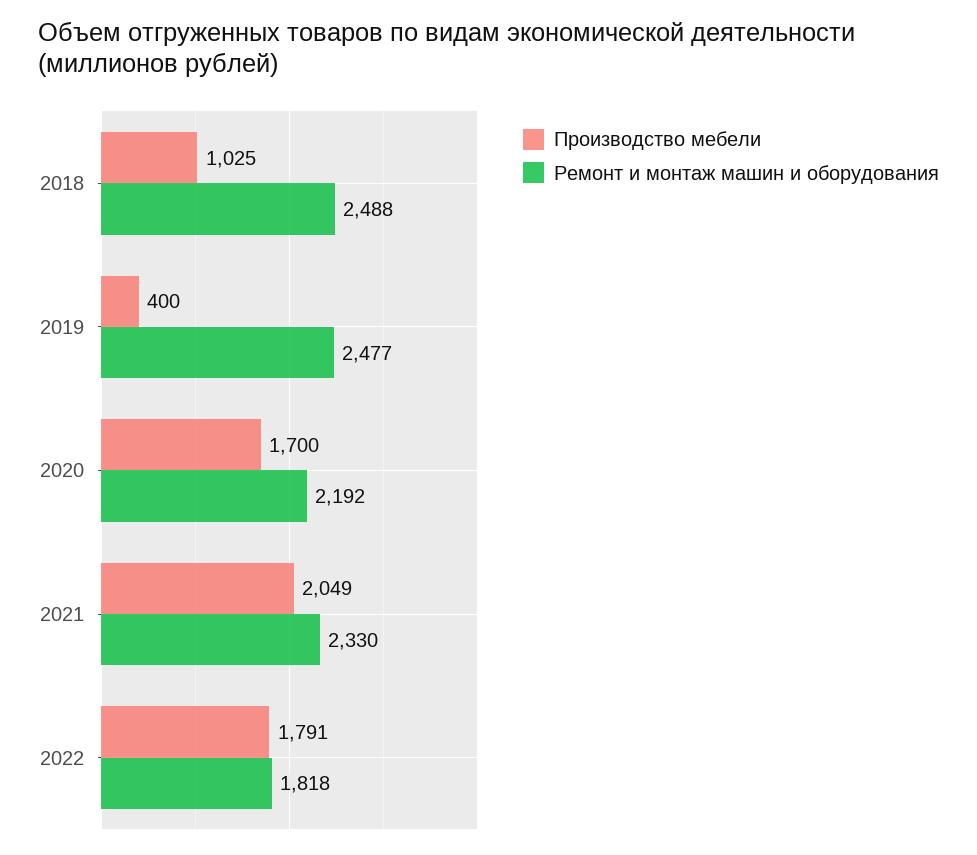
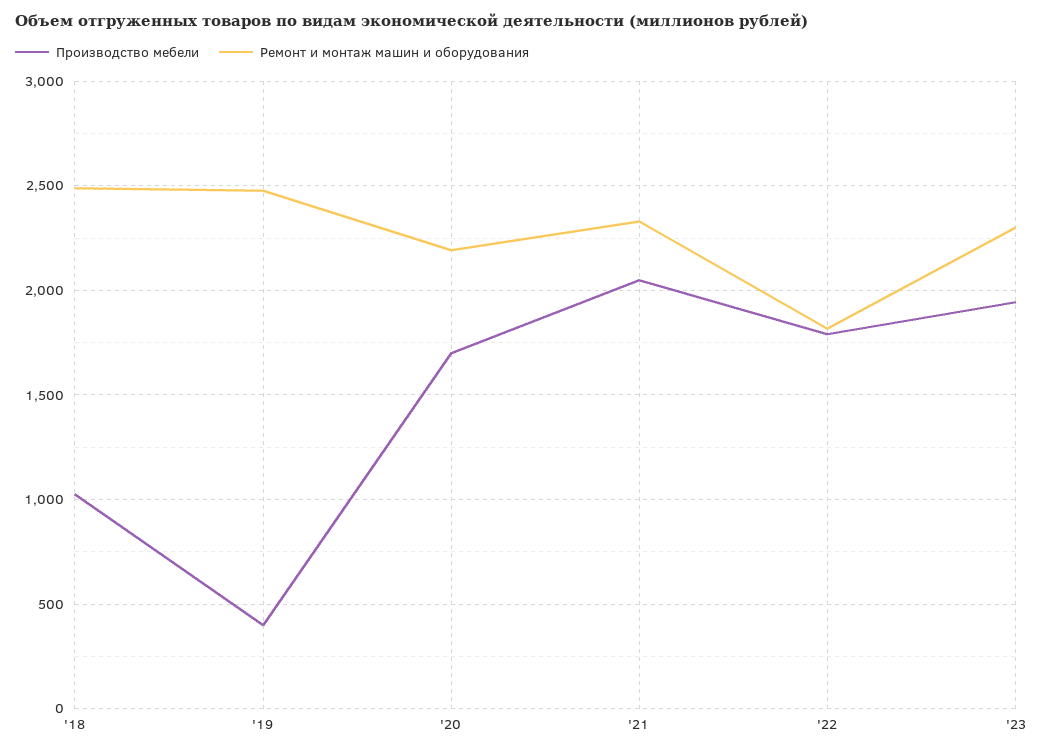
Производство мебели, '23: none -> 1950
Ремонт и монтаж машин и оборудования, '23: none -> 2300

